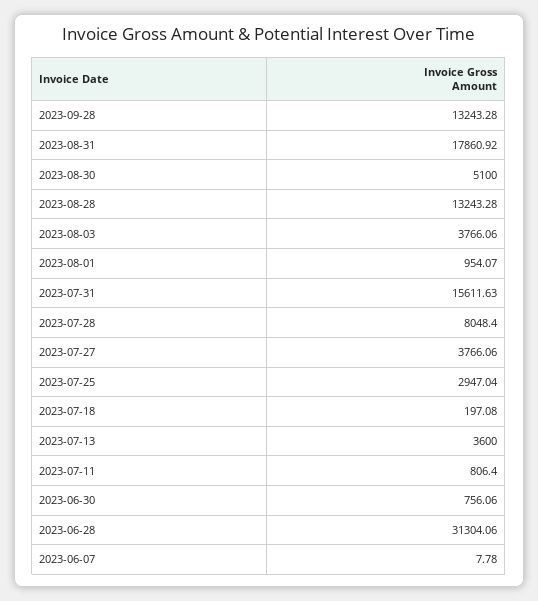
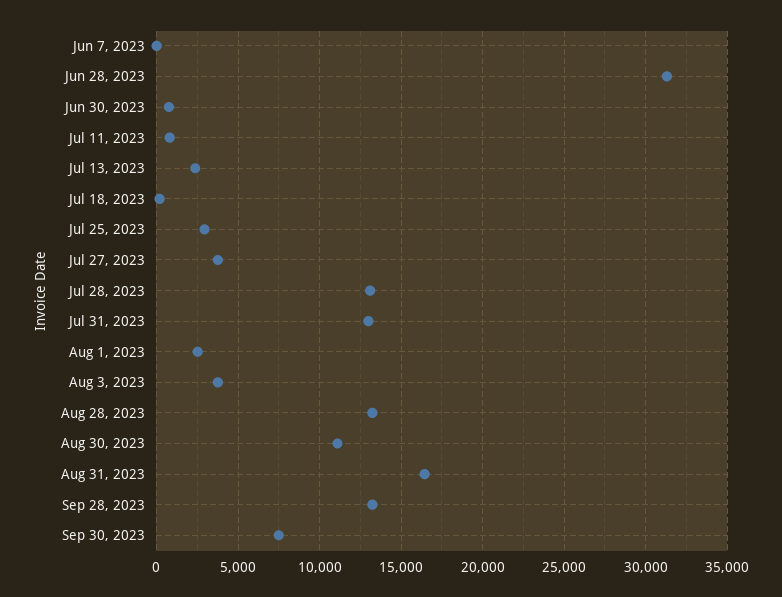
2023-08-31: 17860.92 -> 16500
2023-08-30: 5100 -> 11000
2023-08-01: 954.07 -> 2500
2023-07-31: 15611.63 -> 13000
2023-07-28: 8048.4 -> 13000
2023-07-13: 3600 -> 2500
Sep 30, 2023: none -> 7500

